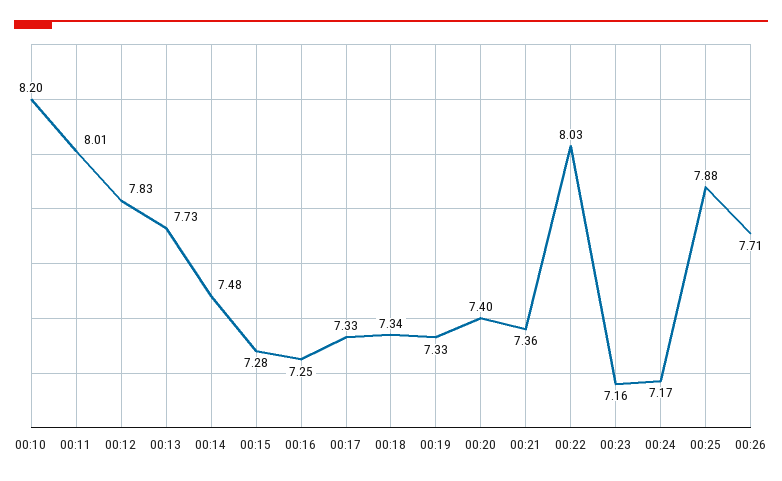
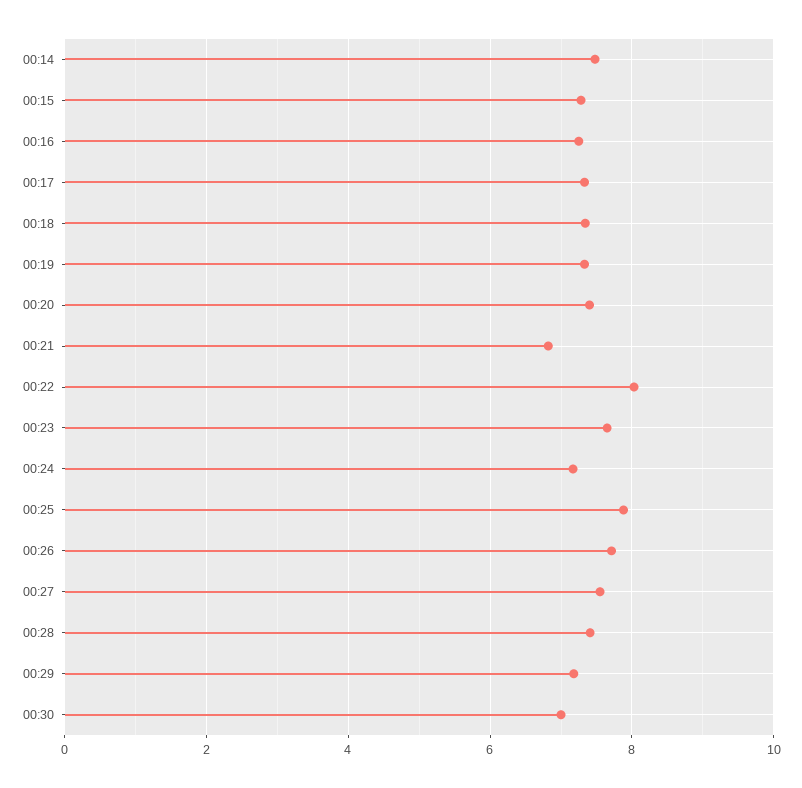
00:10: 8.2 -> none
00:11: 8.01 -> none
00:12: 7.83 -> none
00:13: 7.73 -> none
00:21: 7.36 -> 6.8
00:23: 7.16 -> 7.6
00:27: none -> 7.6
00:28: none -> 7.4
00:29: none -> 7.2
00:30: none -> 7

